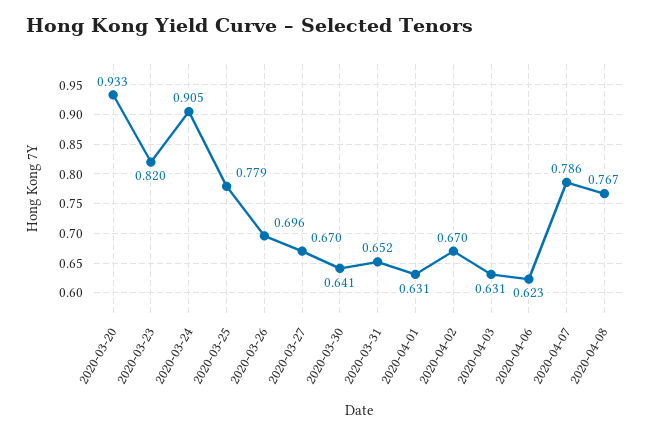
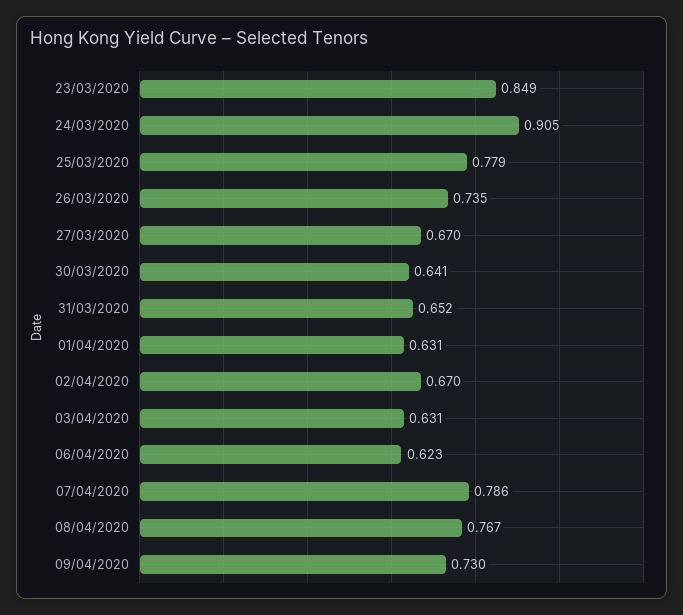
2020-03-20: 0.933 -> none
2020-03-23: 0.82 -> 0.849
2020-03-26: 0.696 -> 0.735
09/04/2020: none -> 0.73

